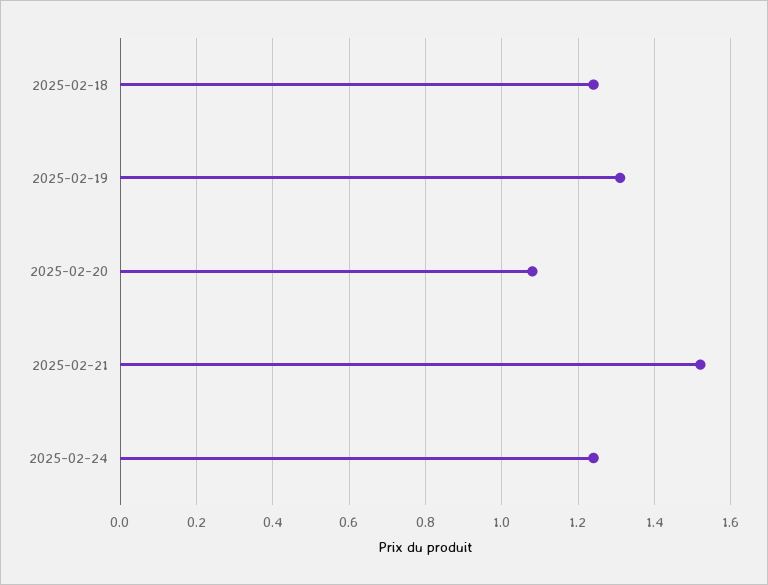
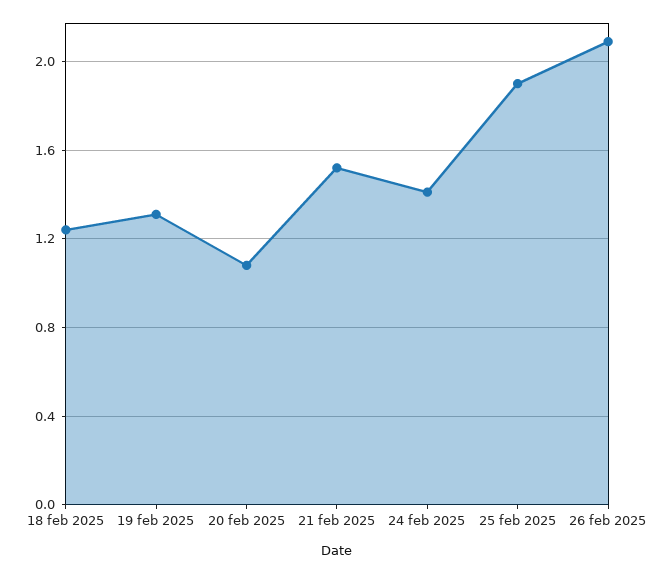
2025-02-24: 1.25 -> 1.4
25 feb 2025: none -> 1.9
26 feb 2025: none -> 2.1

